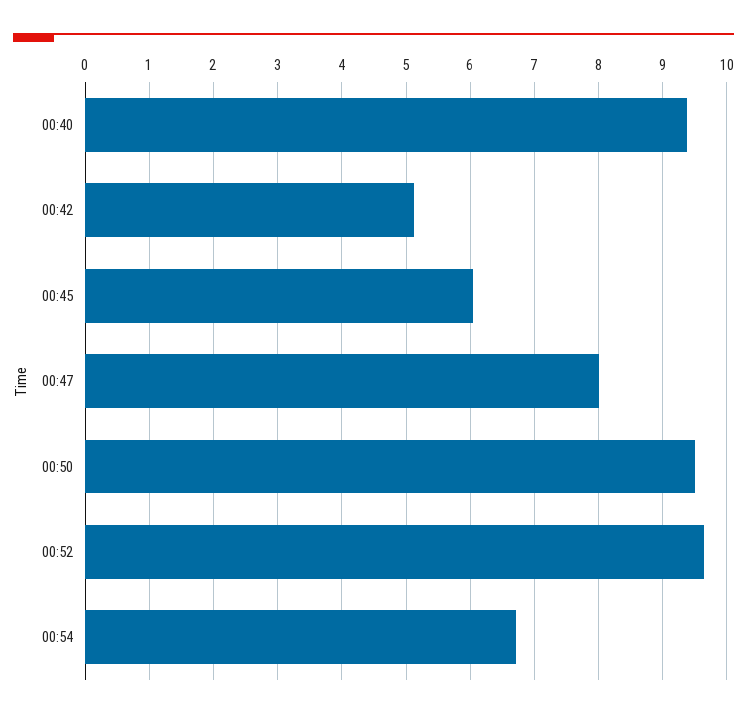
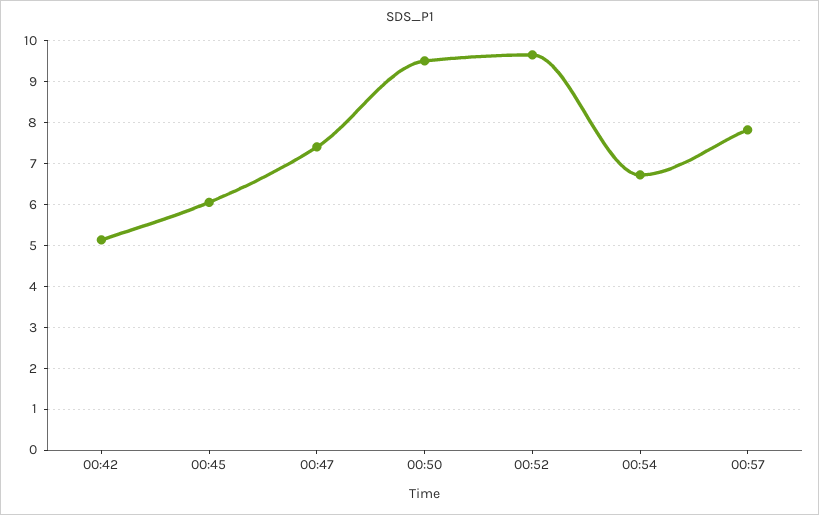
00:40: 9.4 -> none
00:47: 8 -> 7.4
00:57: none -> 7.8

